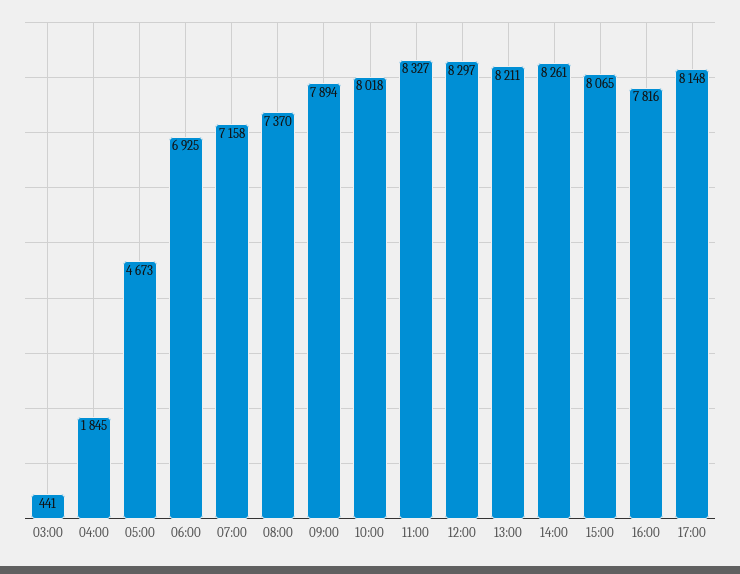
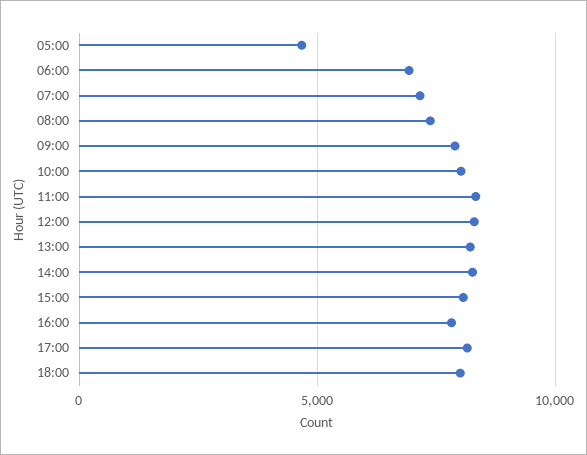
03:00: 441 -> none
04:00: 1845 -> none
18:00: none -> 8000

